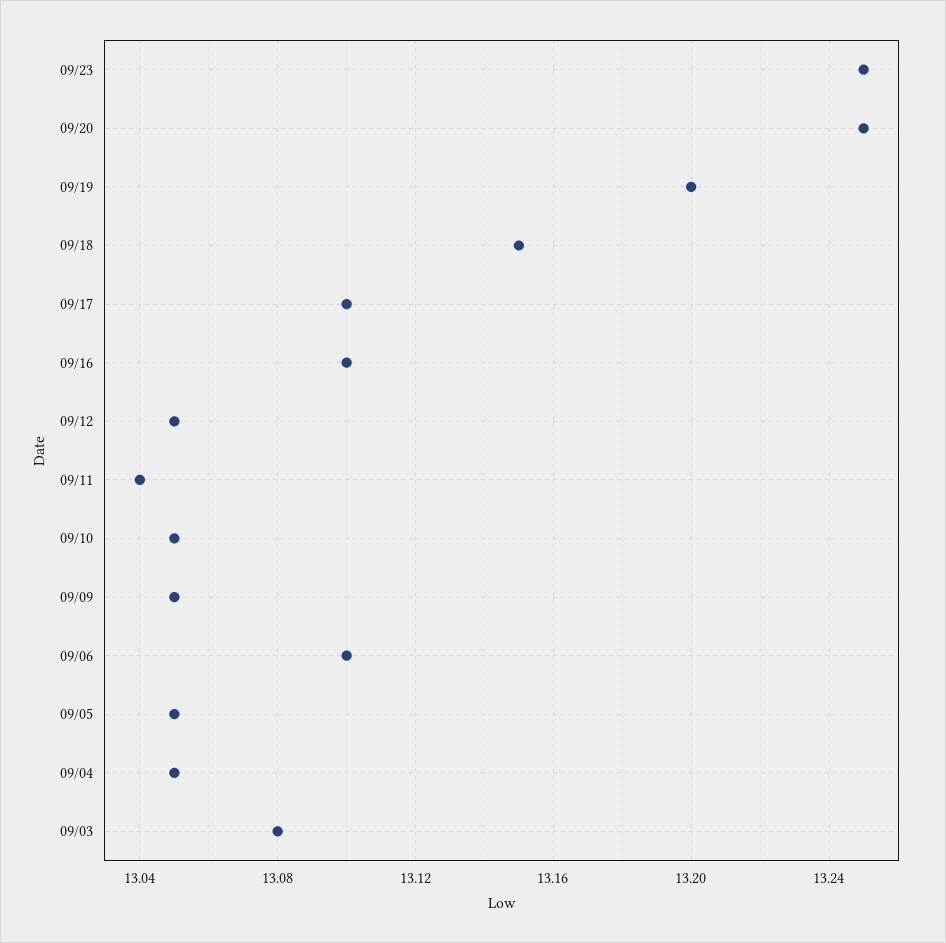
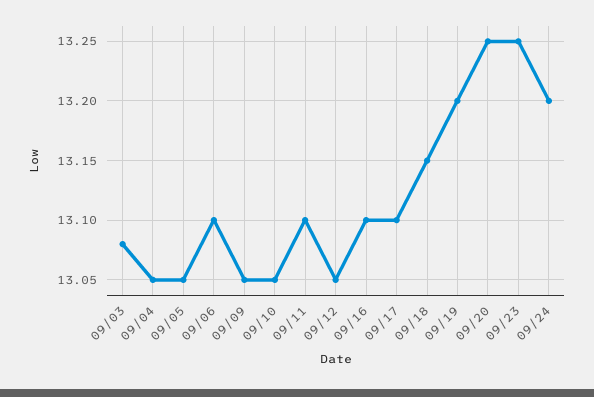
09/11: 13.04 -> 13.1
09/24: none -> 13.2

